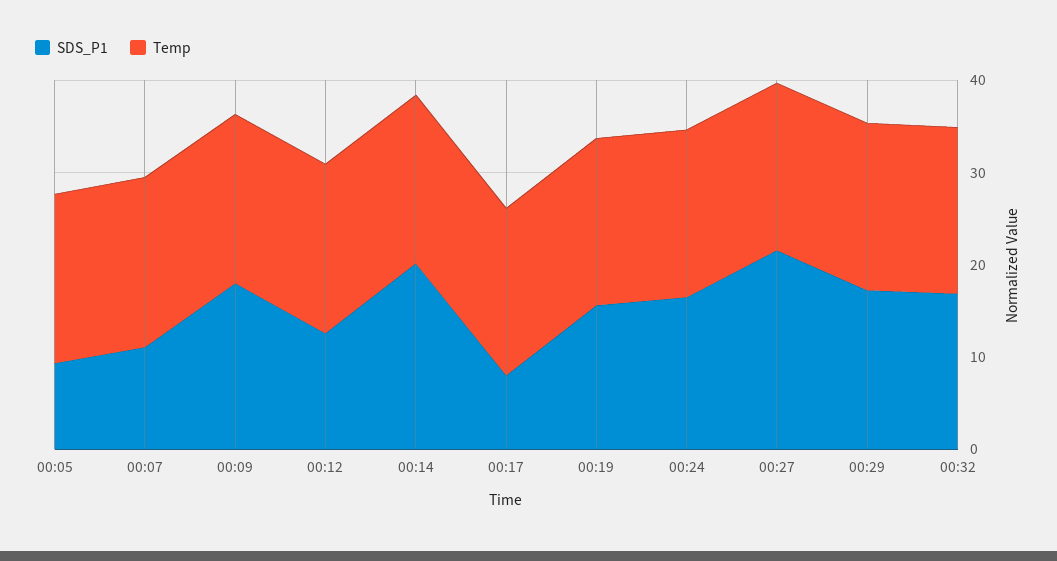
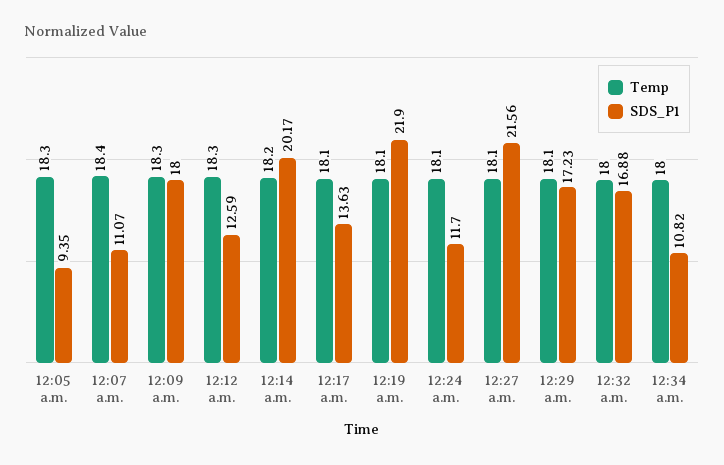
SDS_P1, 00:17: 8 -> 13.63
SDS_P1, 00:19: 16 -> 21.9
SDS_P1, 00:24: 16 -> 11.7
Temp, 12:34 a.m.: none -> 18
SDS_P1, 12:34 a.m.: none -> 10.82

